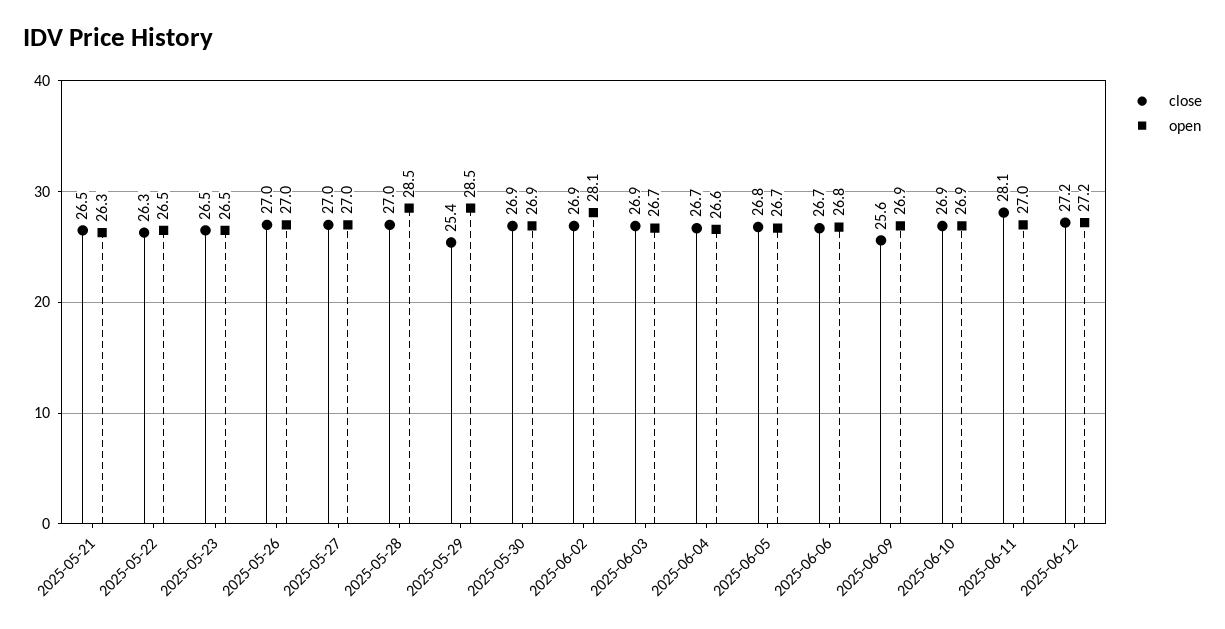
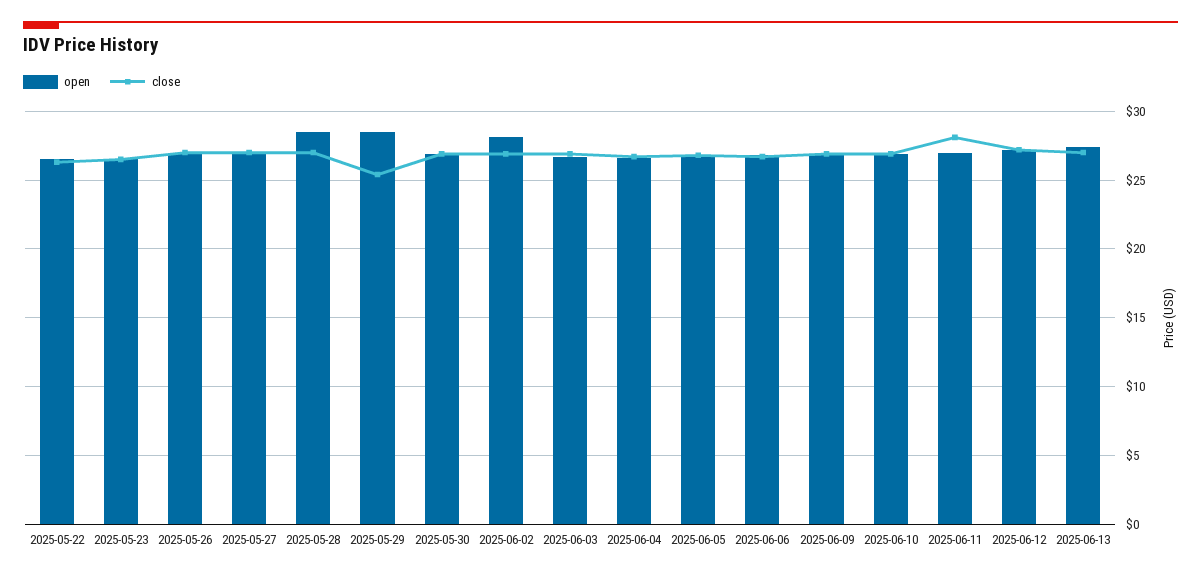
close, 2025-05-21: 26.5 -> none
open, 2025-05-21: 26.3 -> none
close, 2025-06-09: 25.6 -> 27
open, 2025-06-13: none -> 27.5
close, 2025-06-13: none -> 27

